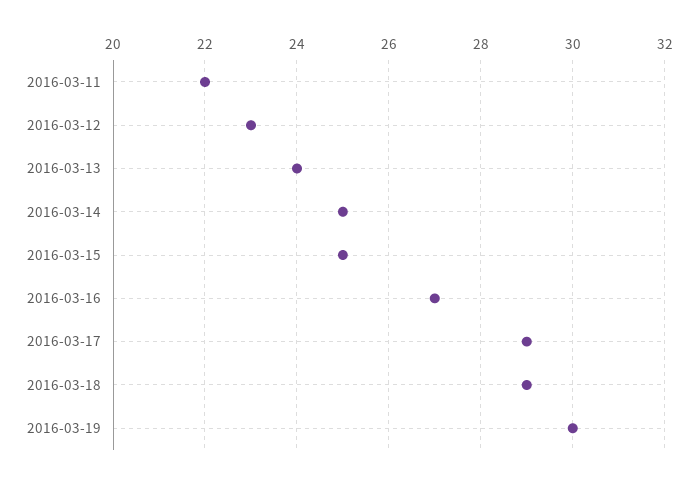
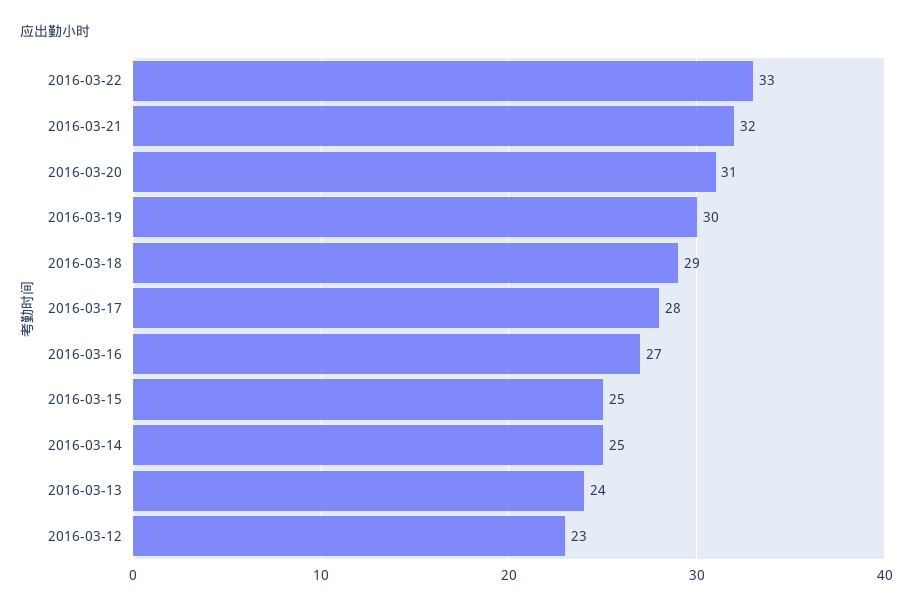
2016-03-11: 22 -> none
2016-03-17: 29 -> 28
2016-03-22: none -> 33
2016-03-21: none -> 32
2016-03-20: none -> 31

